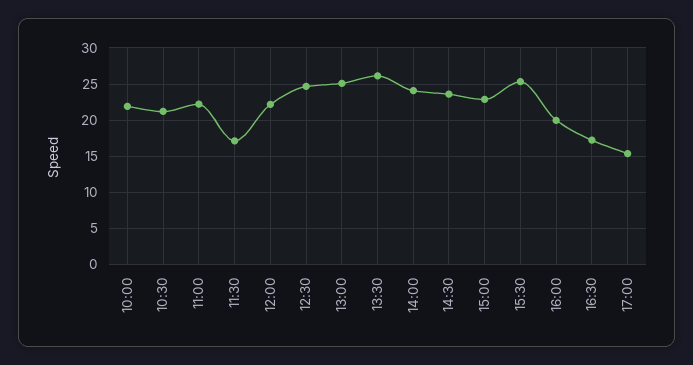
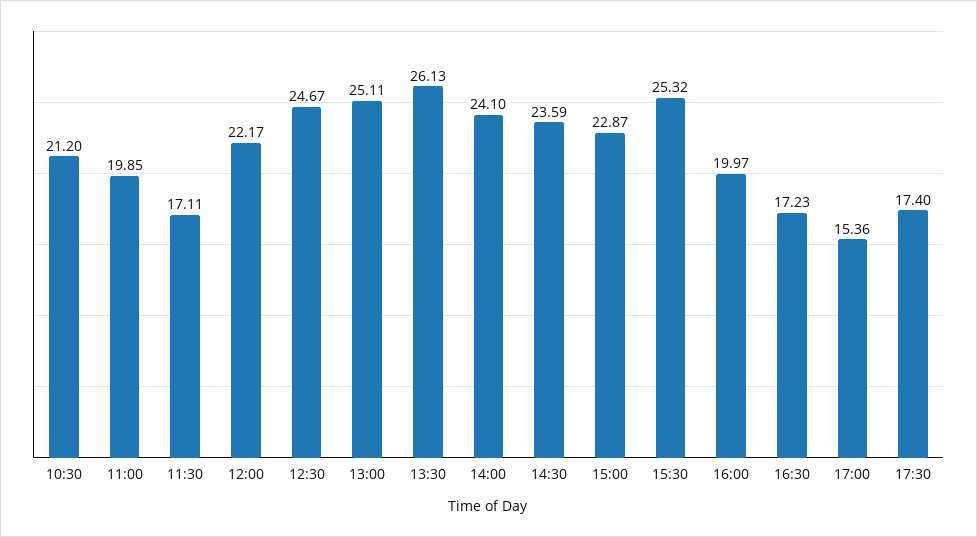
10:00: 22 -> none
11:00: 22 -> 19.85
17:30: none -> 17.4

